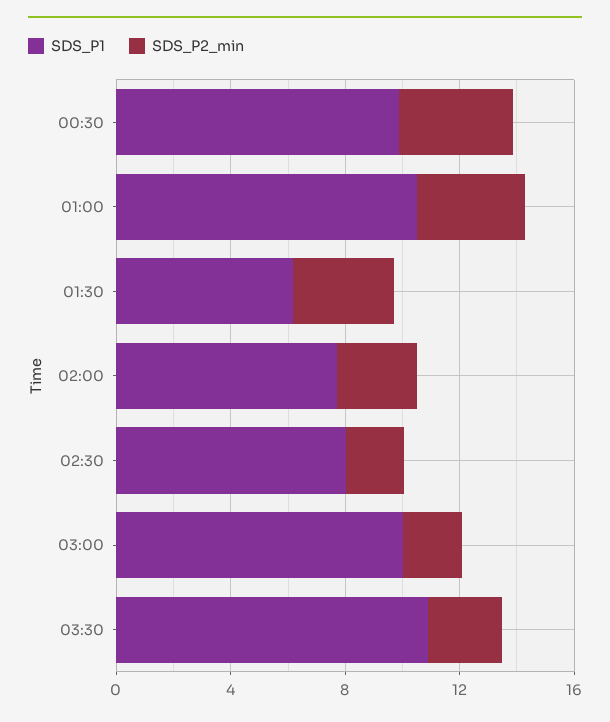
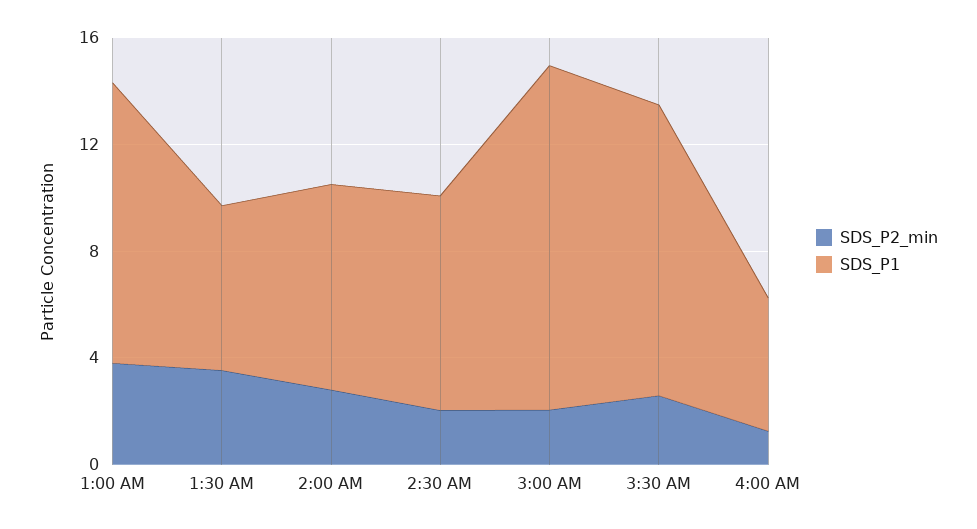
SDS_P1, 00:30: 10 -> none
SDS_P2_min, 00:30: 4 -> none
SDS_P1, 03:00: 10 -> 13
SDS_P2_min, 4:00 AM: none -> 1
SDS_P1, 4:00 AM: none -> 5

